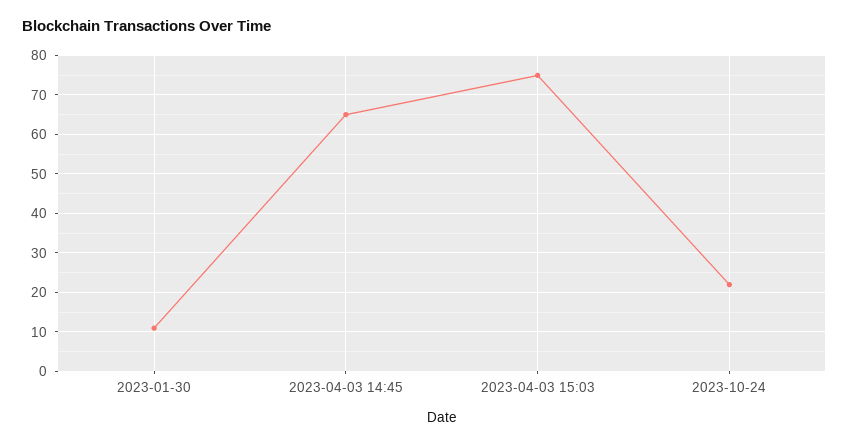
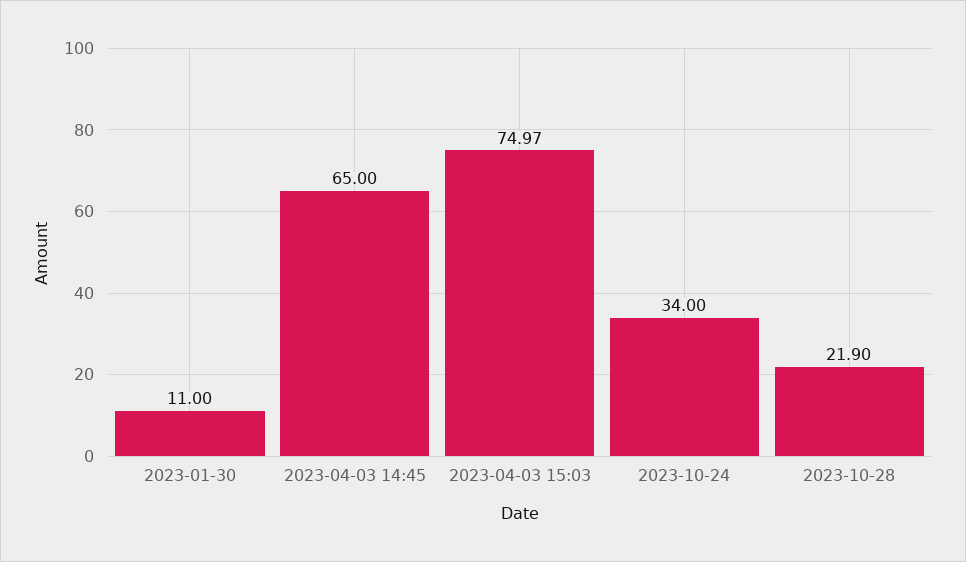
2023-10-24: 22 -> 34
2023-10-28: none -> 21.9

